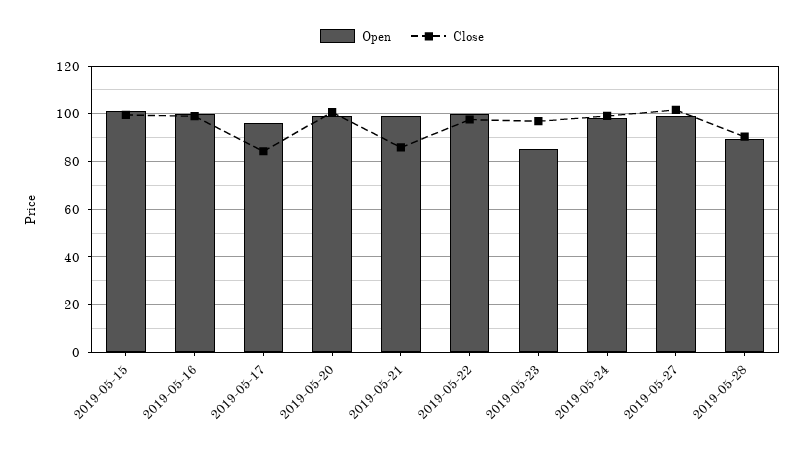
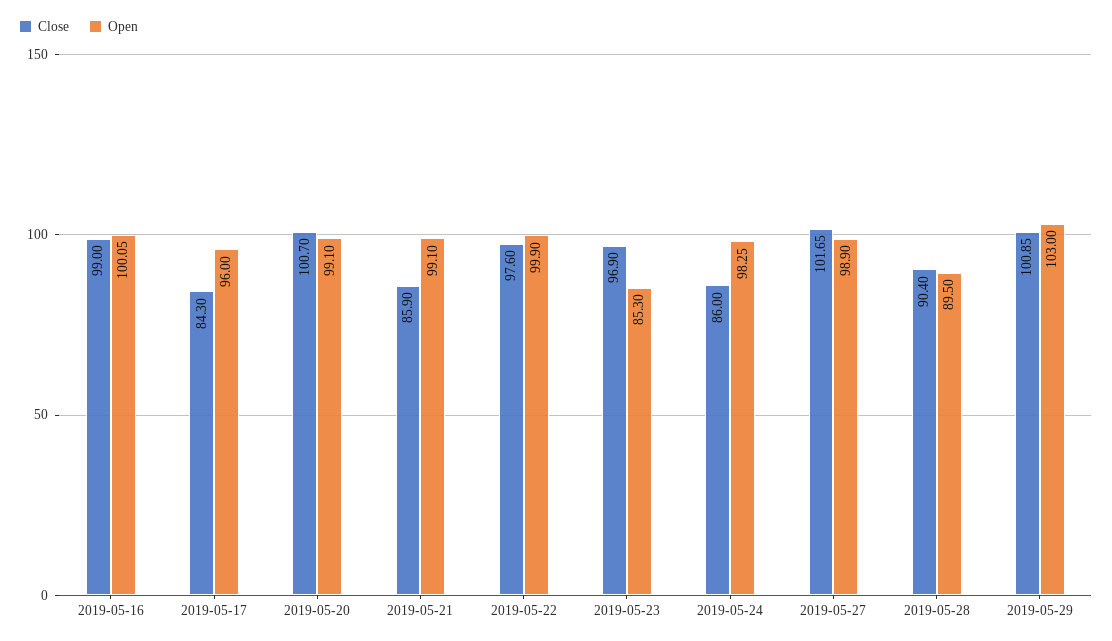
Open, 2019-05-15: 100 -> none
Close, 2019-05-15: 100 -> none
Close, 2019-05-24: 100 -> 86
Close, 2019-05-29: none -> 100.85
Open, 2019-05-29: none -> 103

